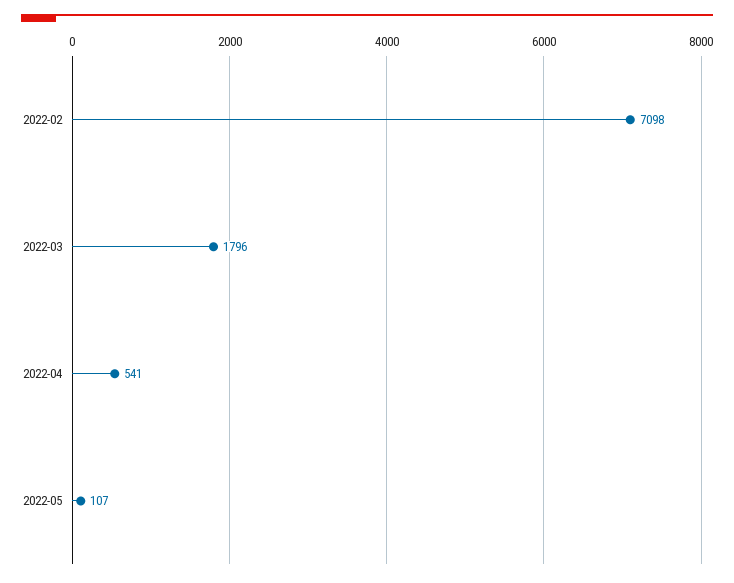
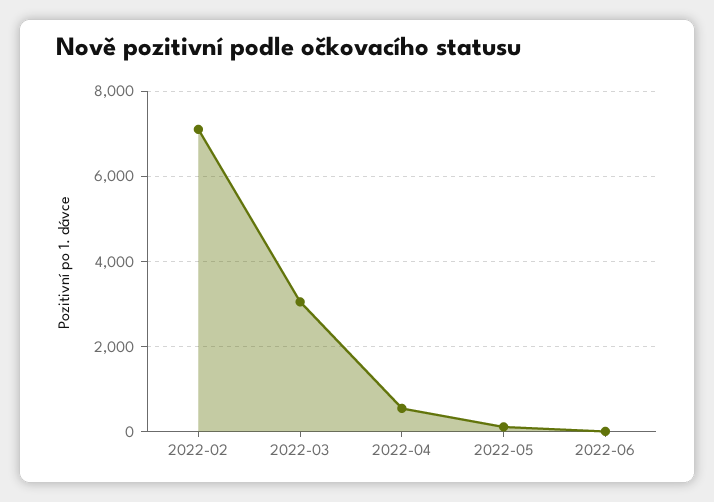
2022-03: 1796 -> 3000
2022-06: none -> 0

